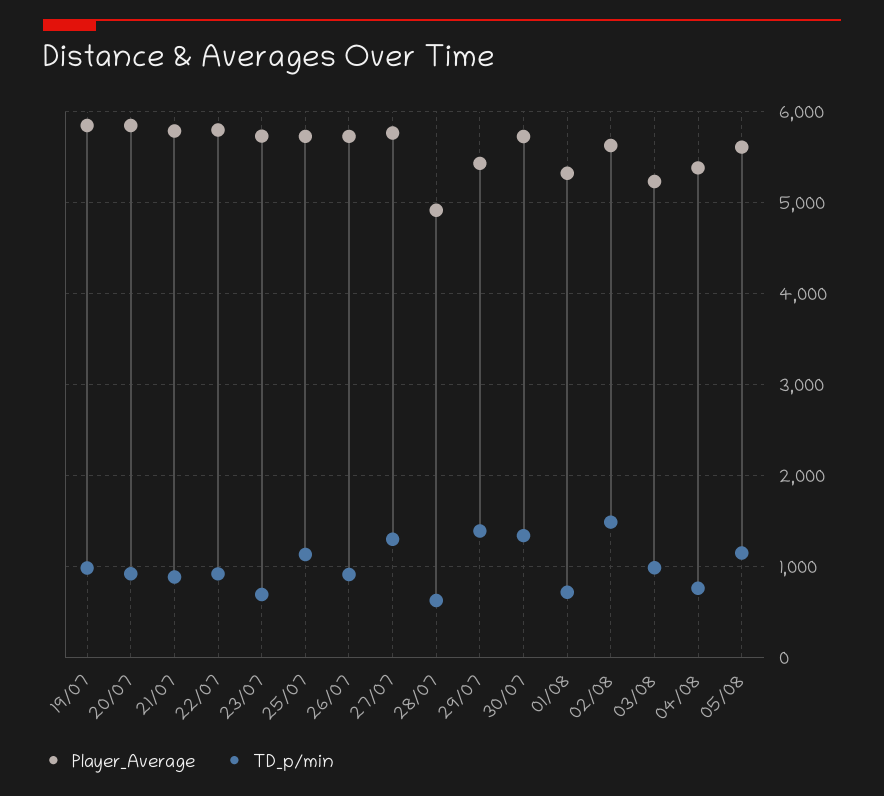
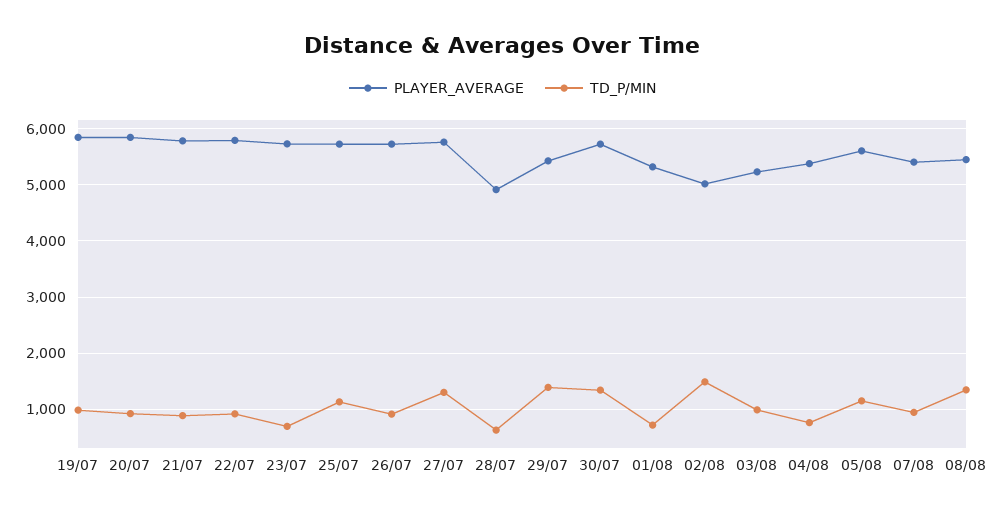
Player_Average, 02/08: 5600 -> 5000
Player_Average, 07/08: none -> 5400
TD_p/min, 07/08: none -> 1000
Player_Average, 08/08: none -> 5400
TD_p/min, 08/08: none -> 1400

